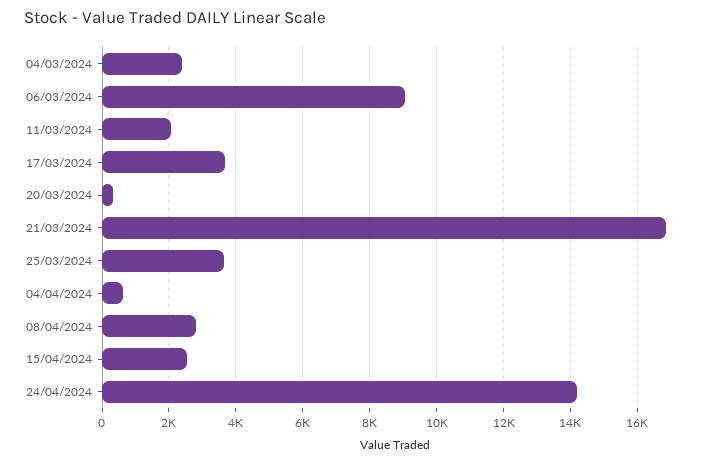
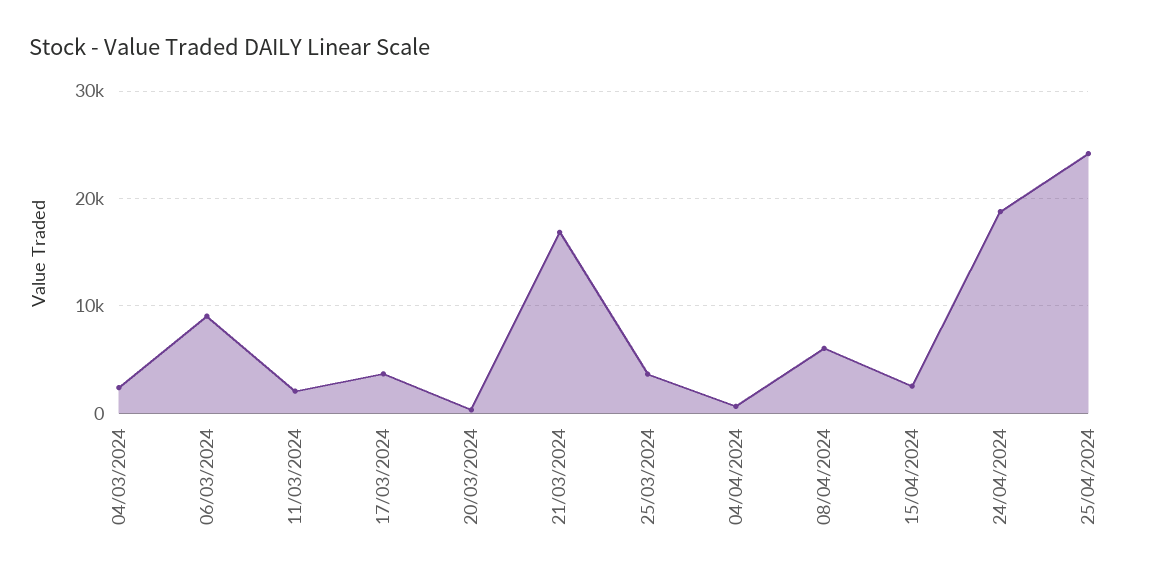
08/04/2024: 2800 -> 6000
24/04/2024: 14200 -> 19000
25/04/2024: none -> 24000

